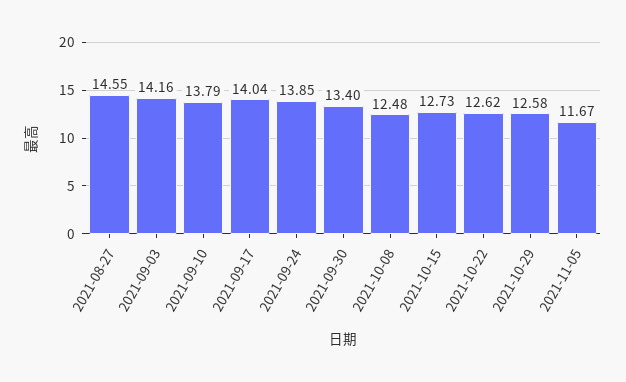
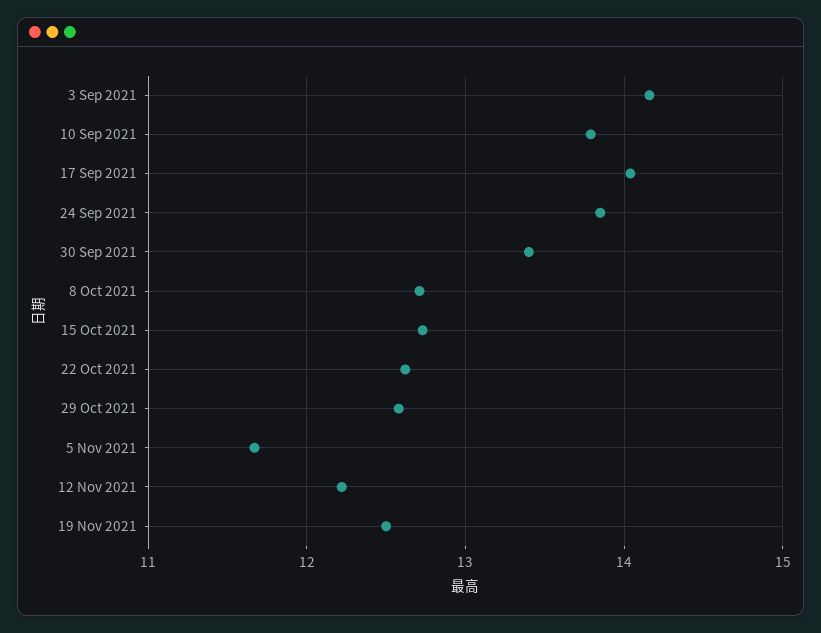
2021-08-27: 14.55 -> none
2021-10-08: 12.48 -> 12.7
12 Nov 2021: none -> 12.2
19 Nov 2021: none -> 12.5

